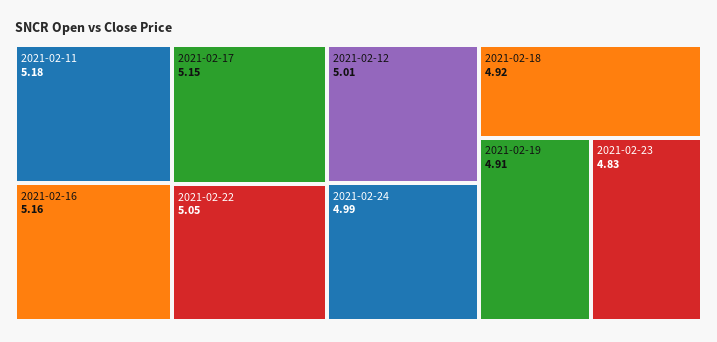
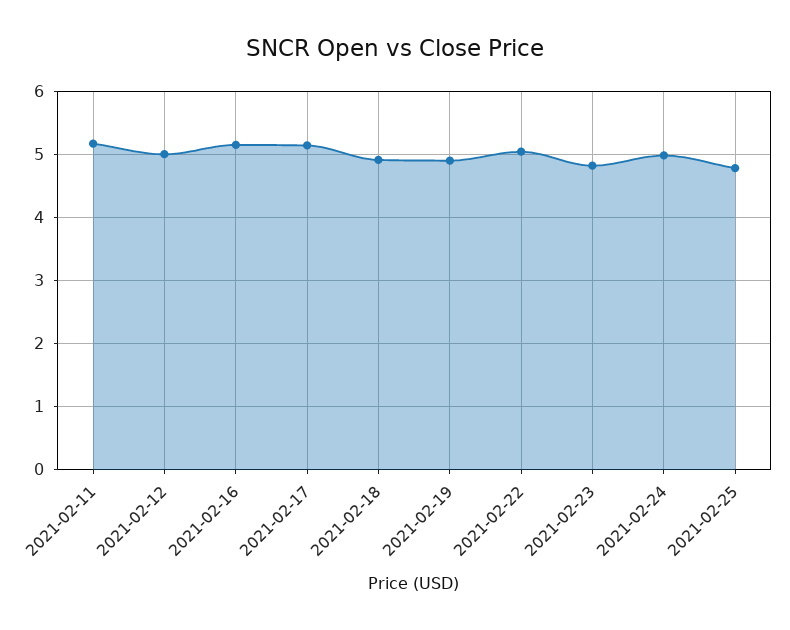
2021-02-25: none -> 4.8

